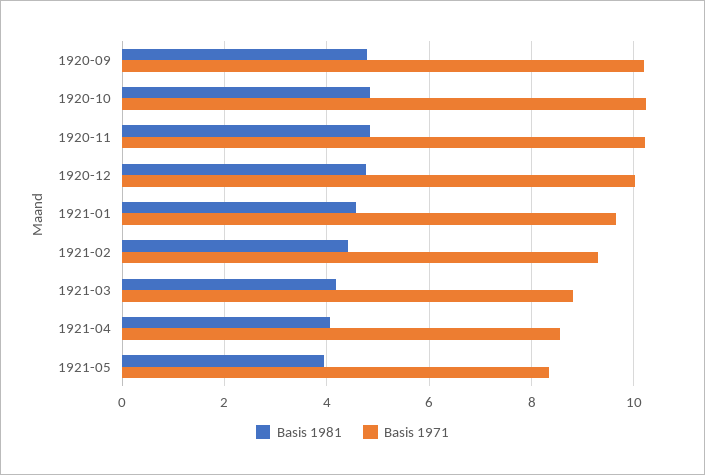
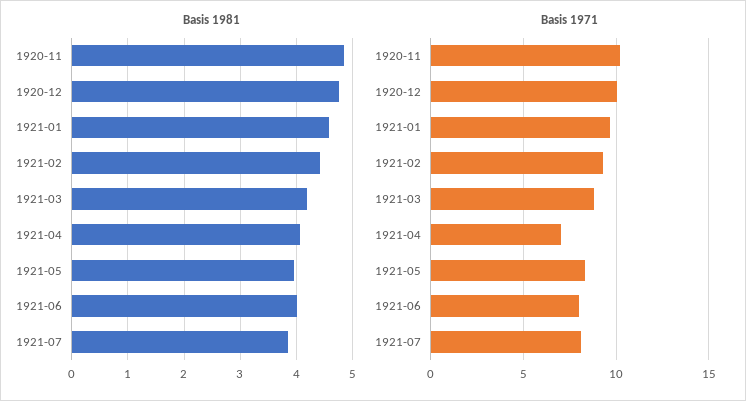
Basis 1981, 1920-09: 4.8 -> none
Basis 1971, 1920-09: 10.2 -> none
Basis 1981, 1920-10: 4.8 -> none
Basis 1971, 1920-10: 10.2 -> none
Basis 1971, 1921-04: 8.6 -> 7
Basis 1981, 1921-06: none -> 4
Basis 1981, 1921-07: none -> 3.8
Basis 1971, 1921-06: none -> 8
Basis 1971, 1921-07: none -> 8

